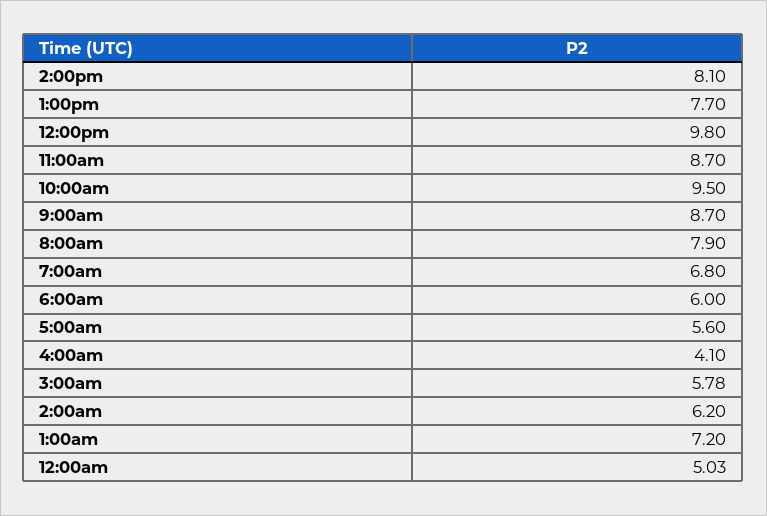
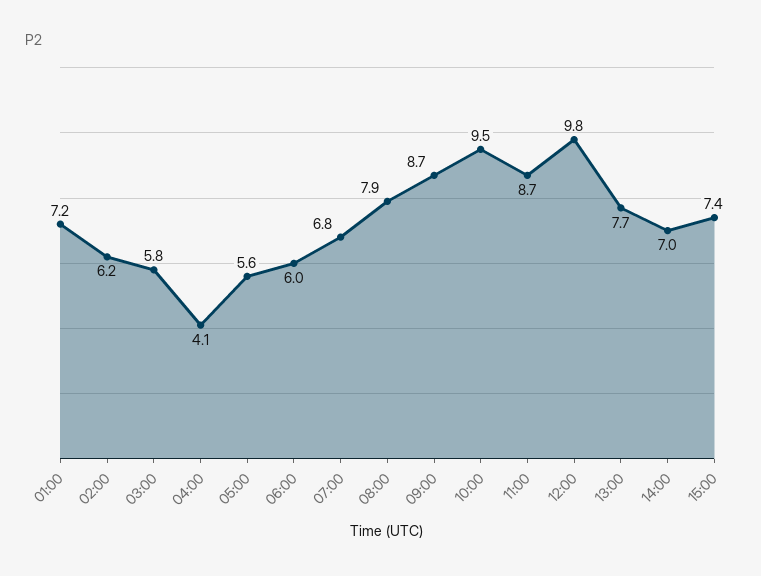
2:00pm: 8.1 -> 7
12:00am: 5.03 -> none
15:00: none -> 7.4

